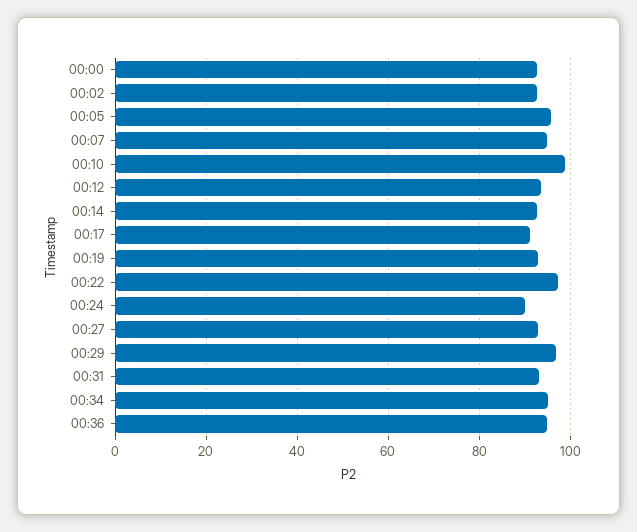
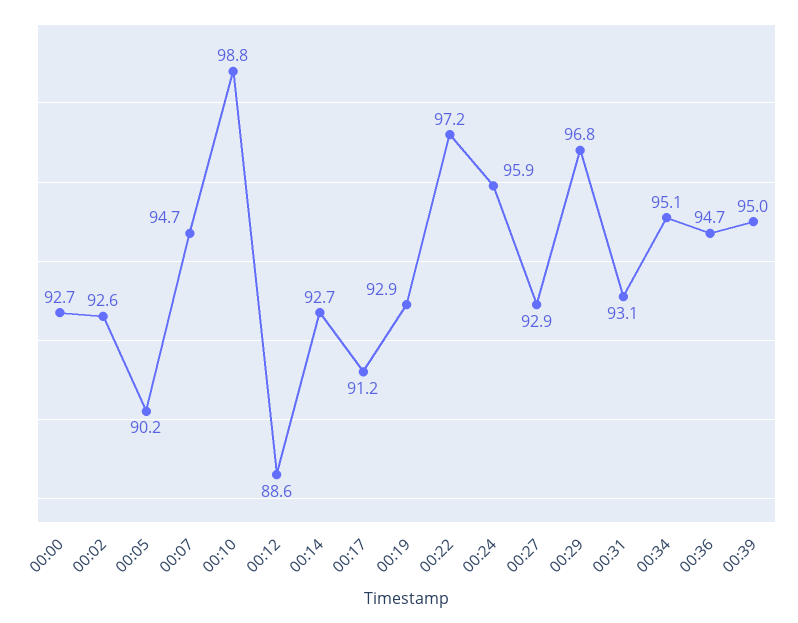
00:05: 96 -> 90.2
00:12: 94 -> 88.6
00:24: 90 -> 95.9
00:39: none -> 95

